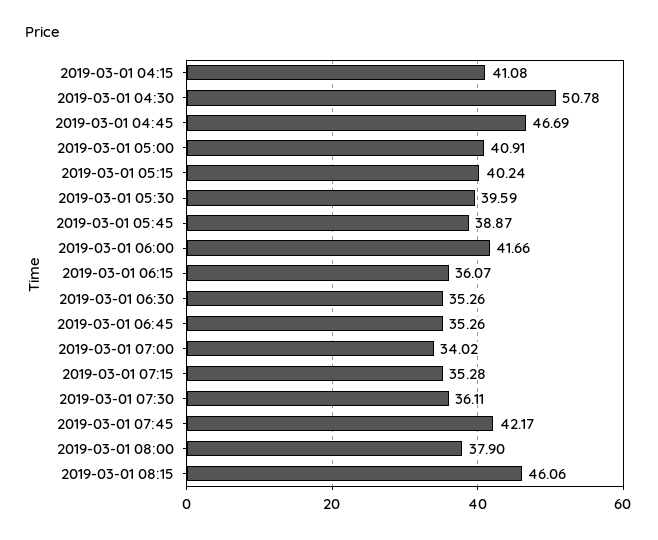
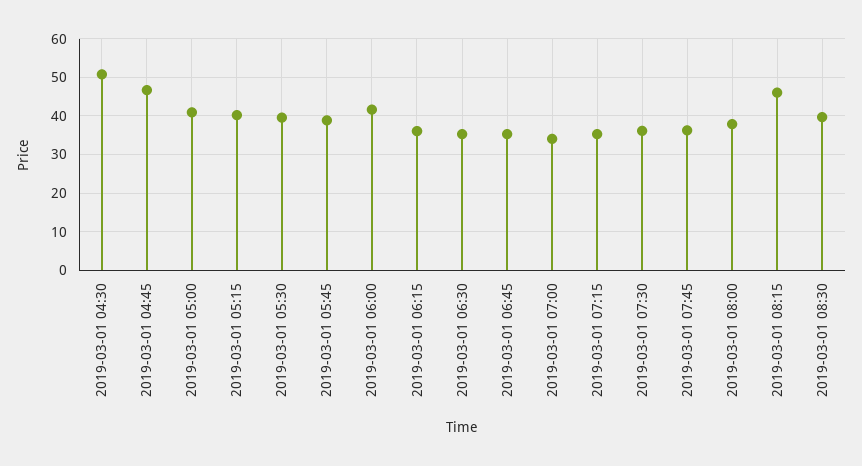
2019-03-01 04:15: 41.08 -> none
2019-03-01 07:45: 42.17 -> 36
2019-03-01 08:30: none -> 40

